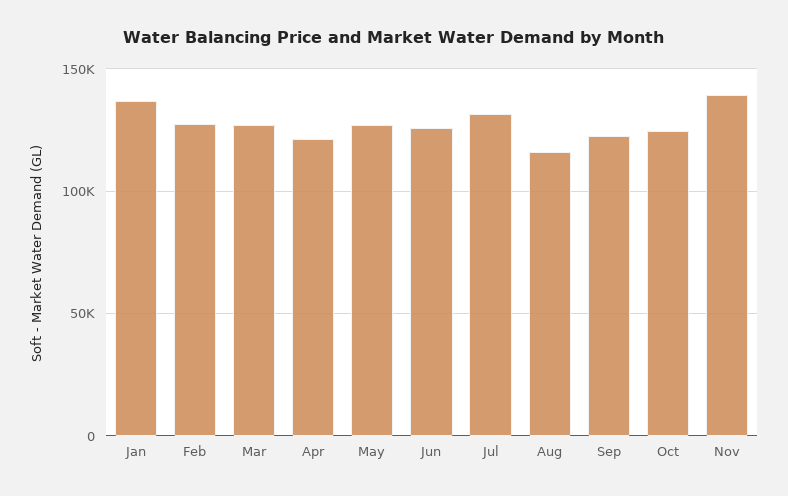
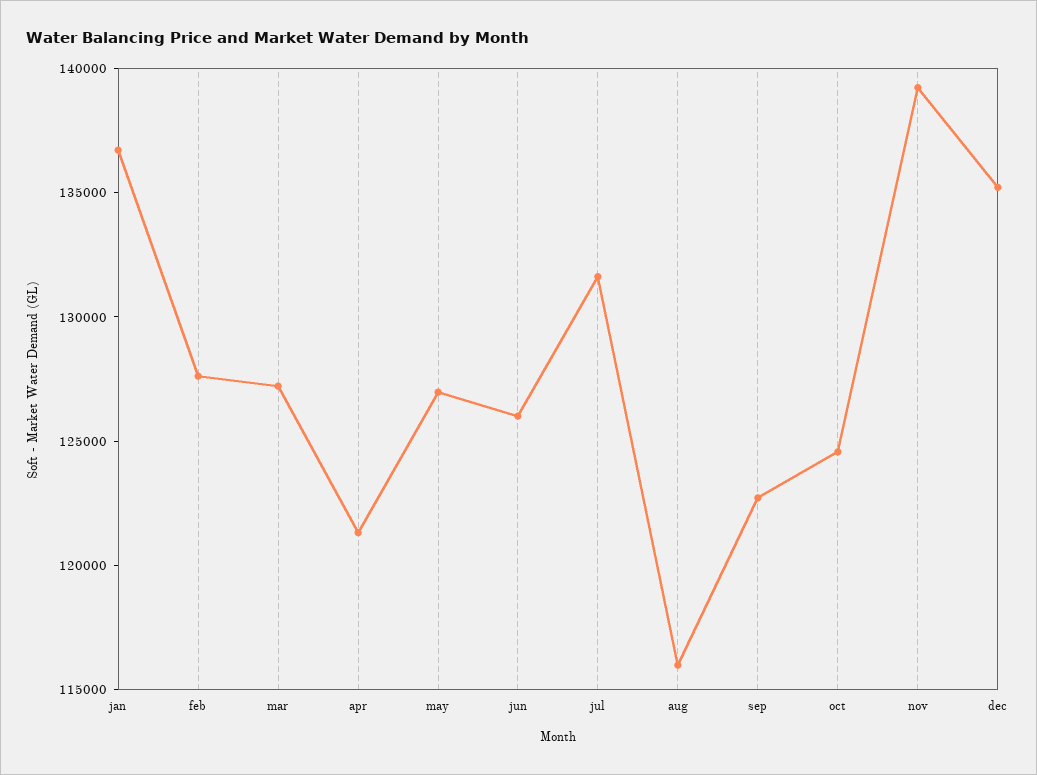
dec: none -> 135000

